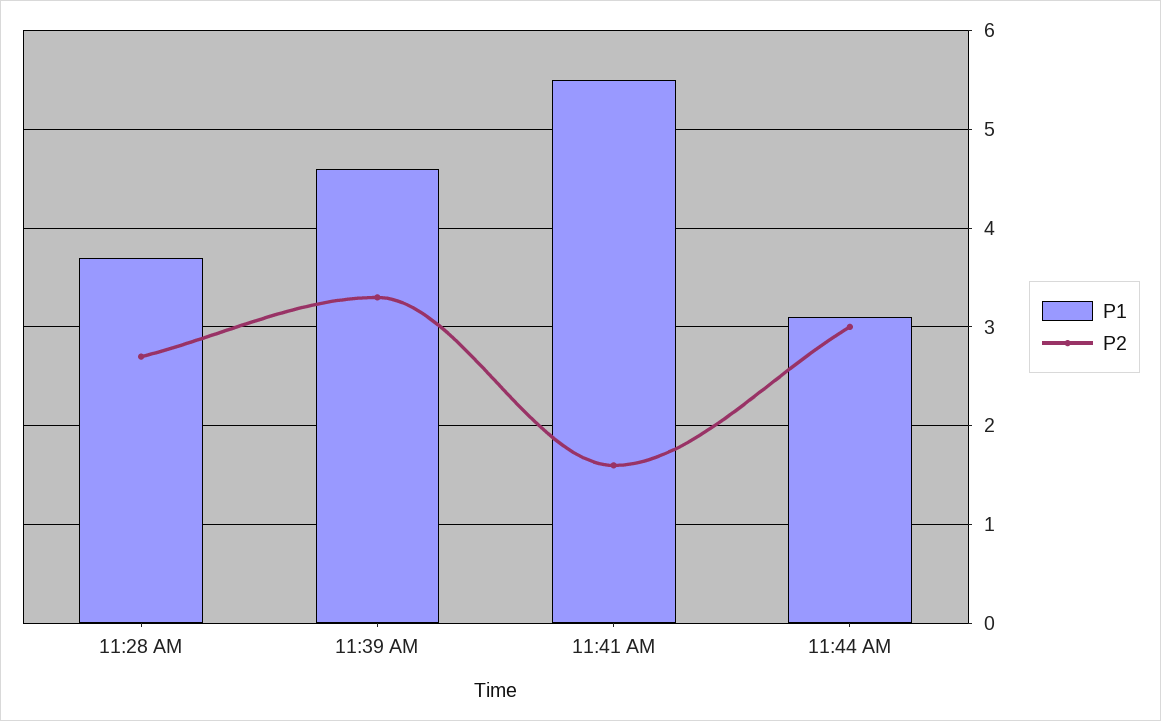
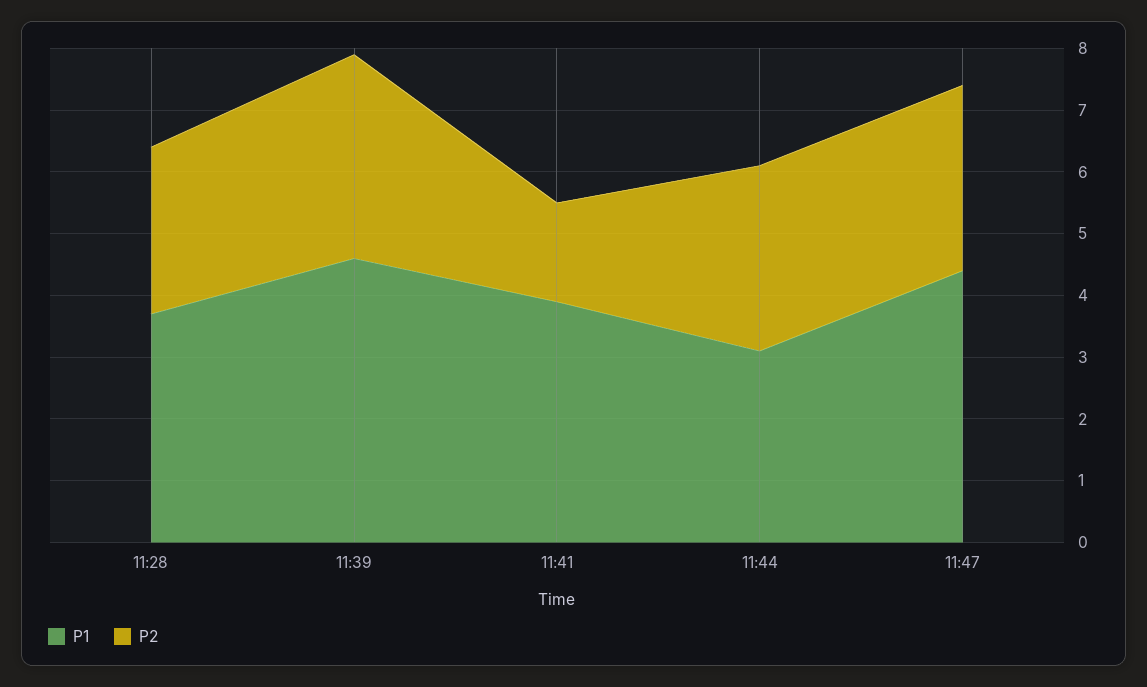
P1, 11:41 AM: 5.5 -> 4
P1, 11:47: none -> 4.5
P2, 11:47: none -> 3

